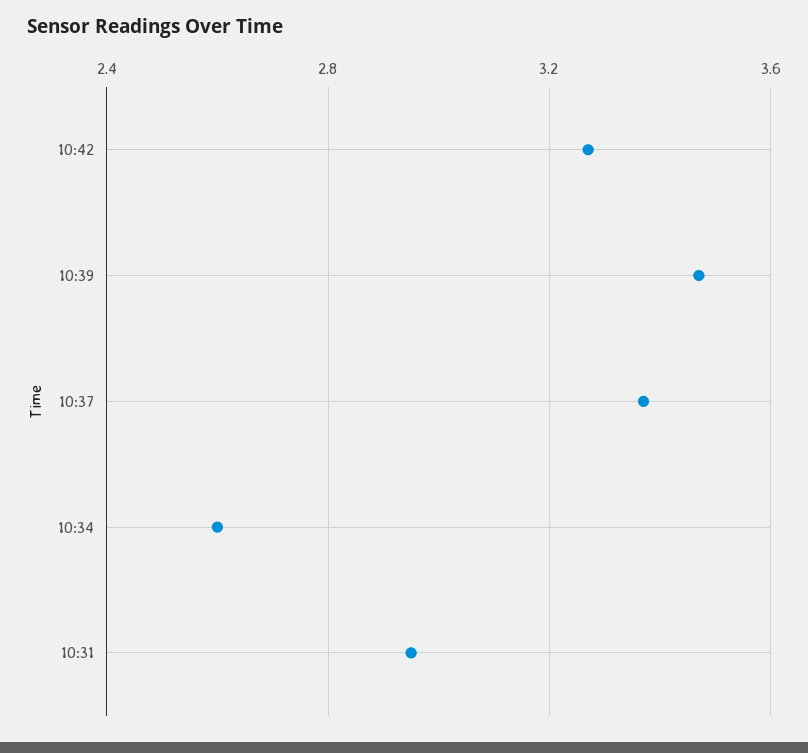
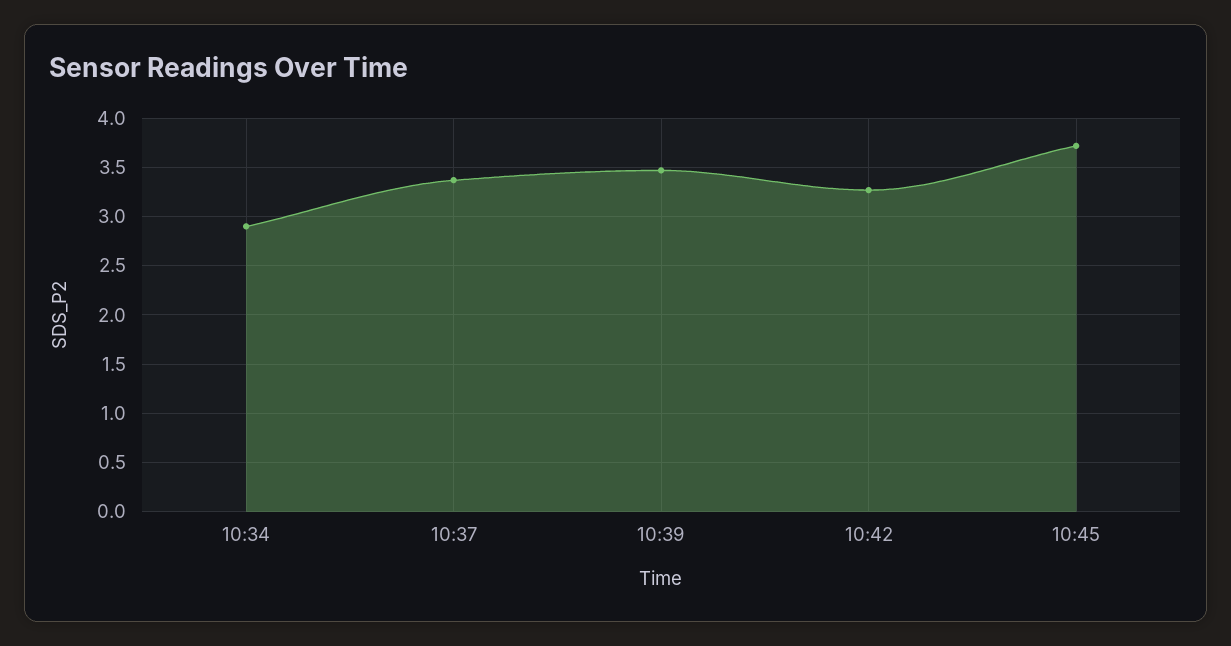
10:34: 2.6 -> 2.9
10:31: 2.95 -> none
10:45: none -> 3.7

